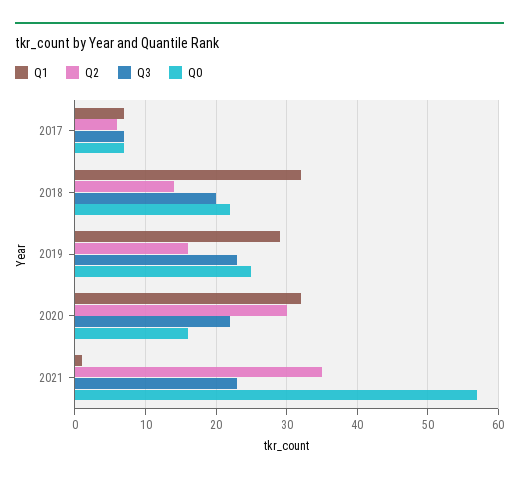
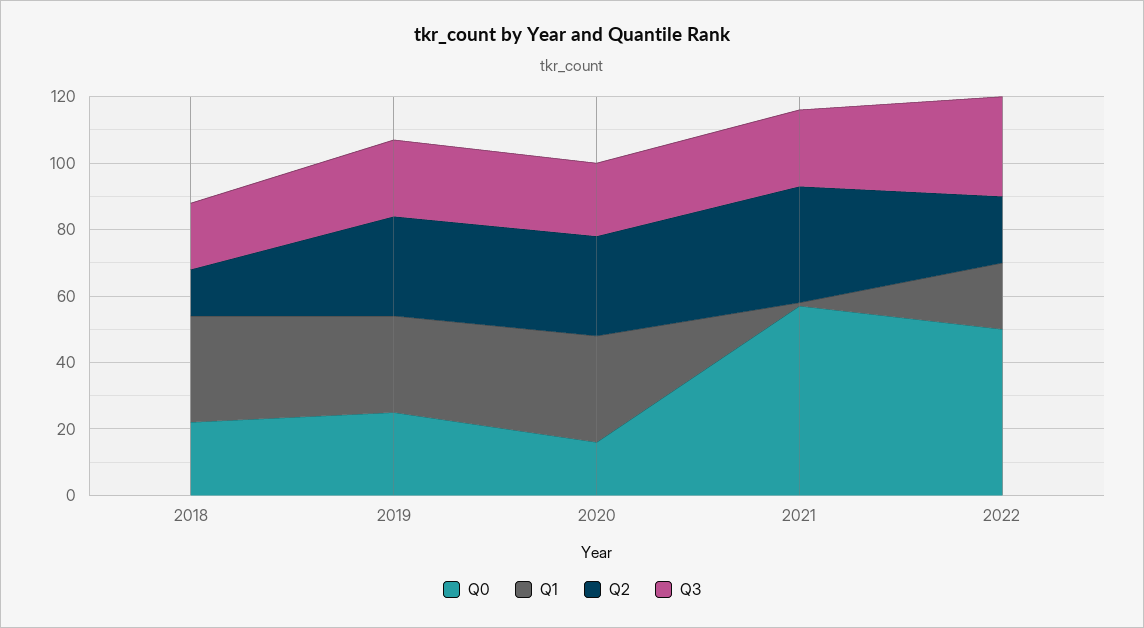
Q1, 2017: 7 -> none
Q2, 2017: 6 -> none
Q3, 2017: 7 -> none
Q0, 2017: 7 -> none
Q2, 2019: 16 -> 30
Q0, 2022: none -> 50
Q1, 2022: none -> 20
Q2, 2022: none -> 20
Q3, 2022: none -> 30

